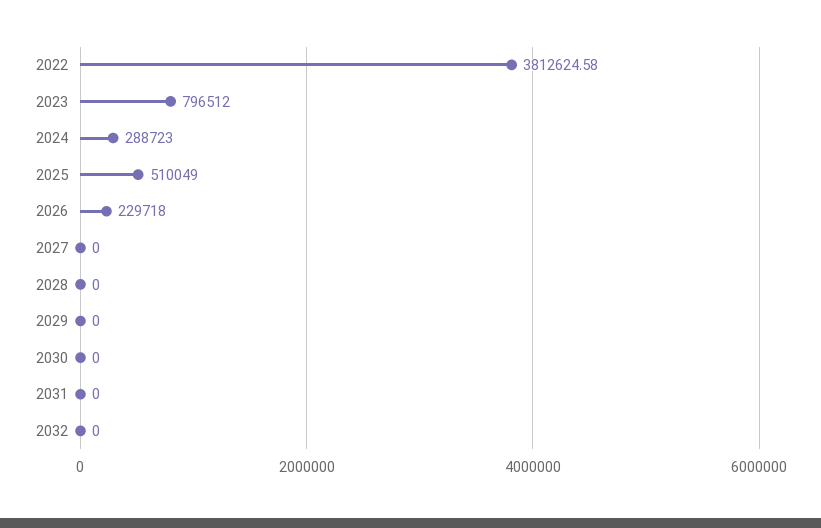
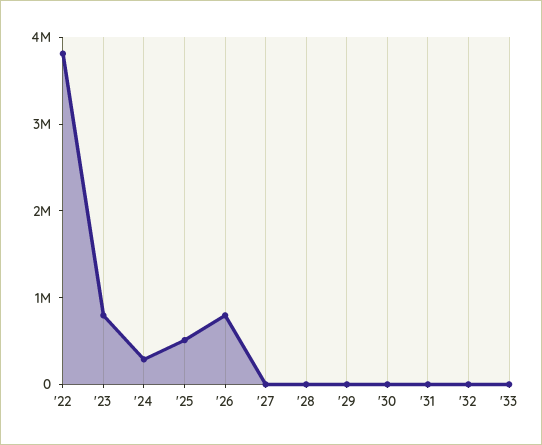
2026: 229718 -> 800000
'33: none -> 0

